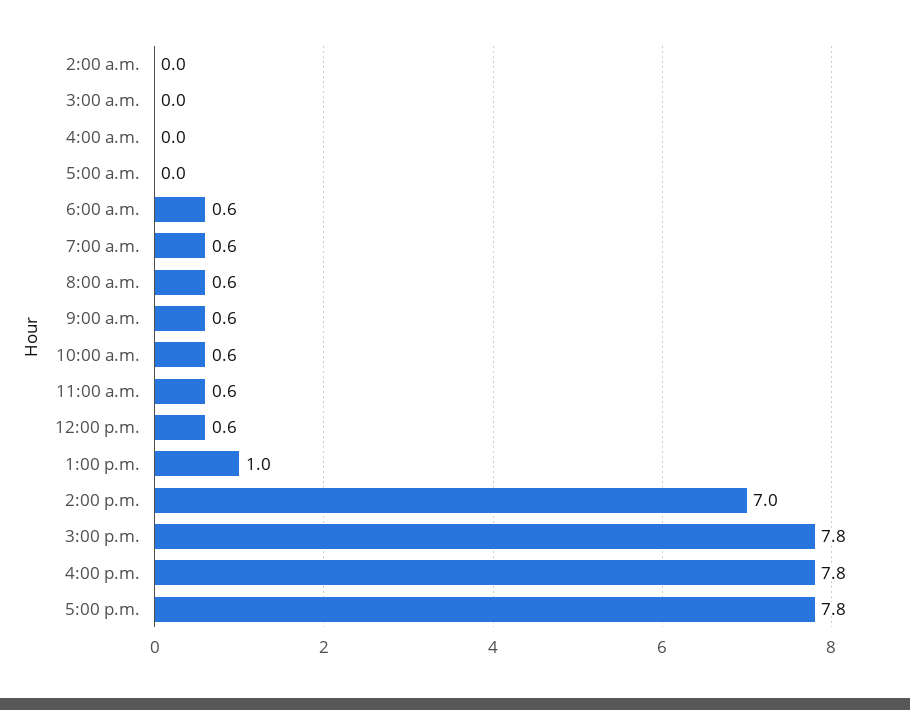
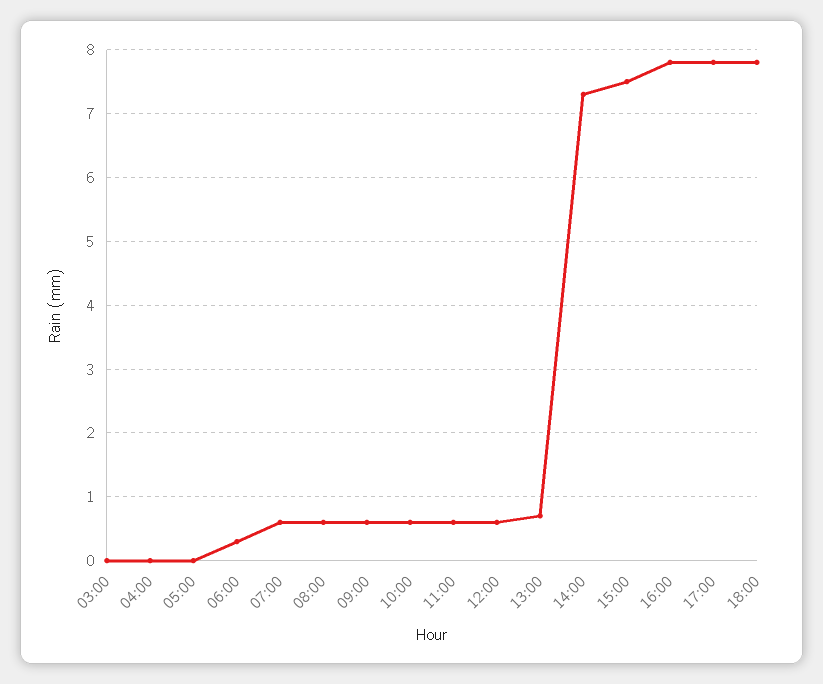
2:00 a.m.: 0 -> none
6:00 a.m.: 0.6 -> 0.3
1:00 p.m.: 1 -> 0.7
2:00 p.m.: 7 -> 7.3
3:00 p.m.: 7.8 -> 7.5
18:00: none -> 7.8

